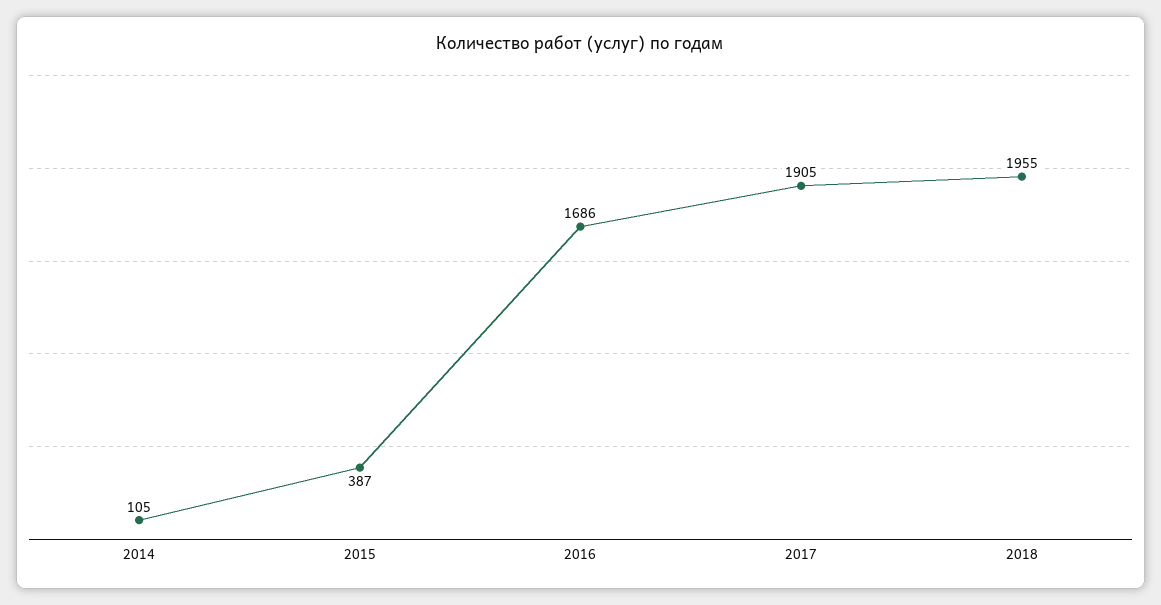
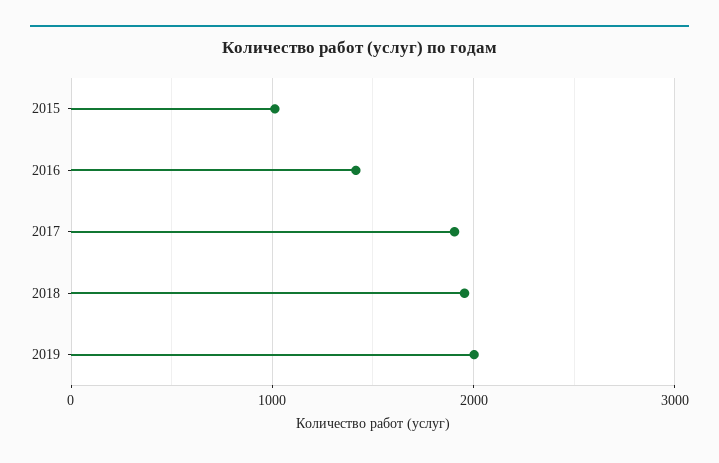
2014: 105 -> none
2015: 387 -> 1000
2016: 1686 -> 1400
2019: none -> 2000

